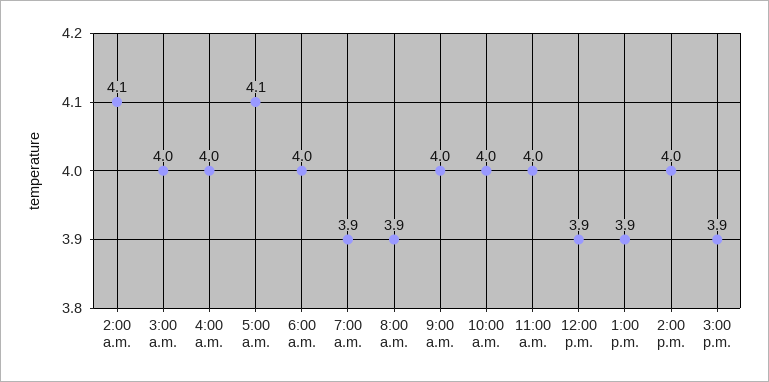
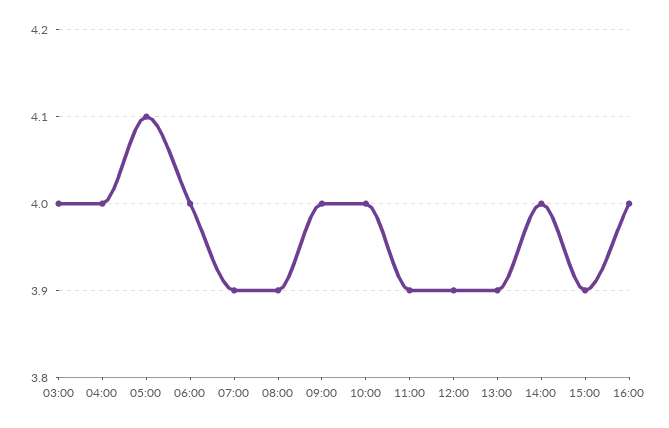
2:00 a.m.: 4.1 -> none
11:00 a.m.: 4 -> 3.9
16:00: none -> 4

